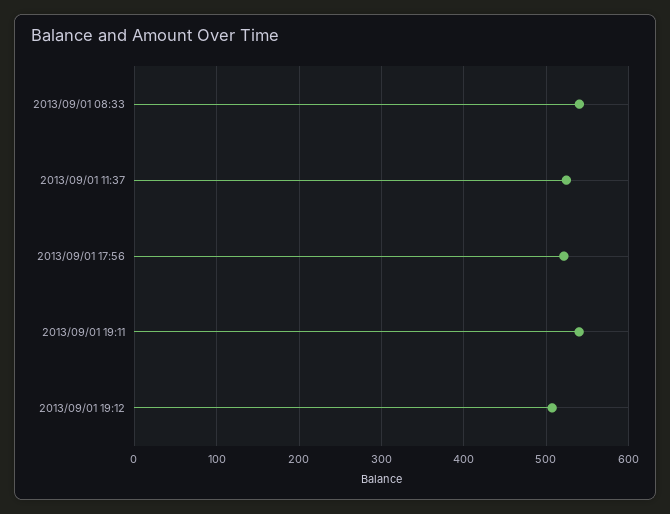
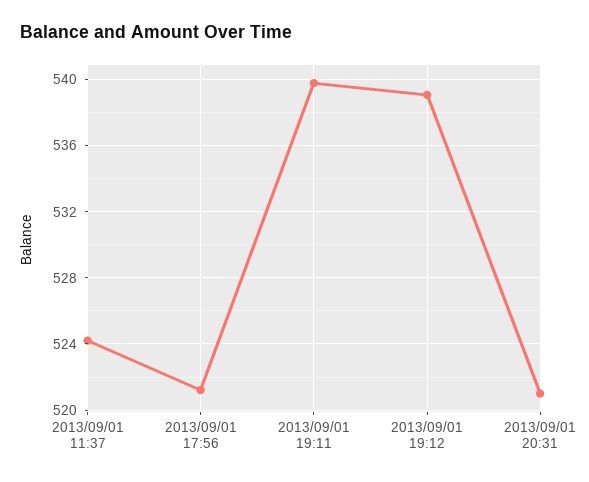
2013/09/01 08:33: 540 -> none
2013/09/01 19:12: 510 -> 539
2013/09/01 20:31: none -> 521

